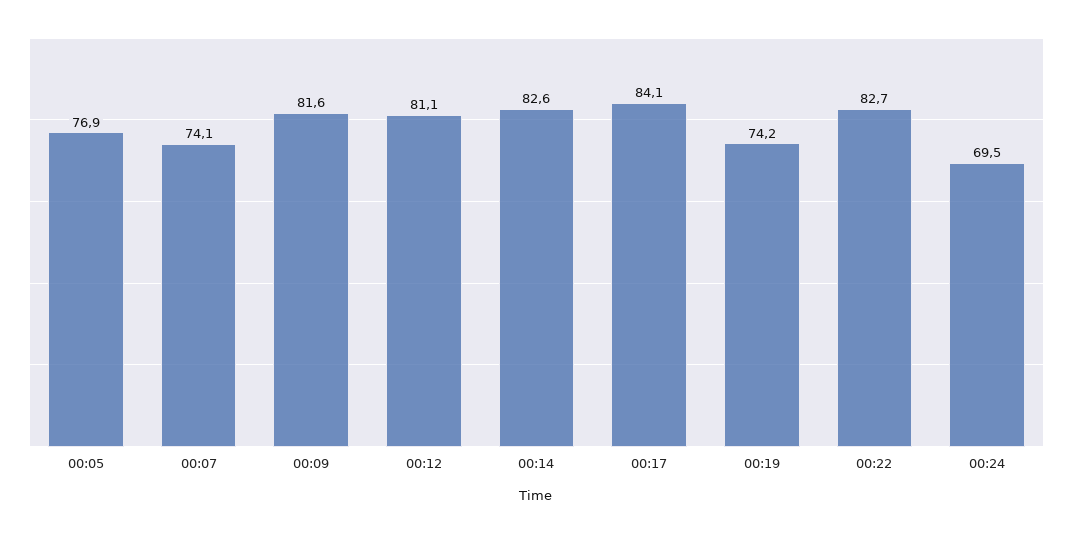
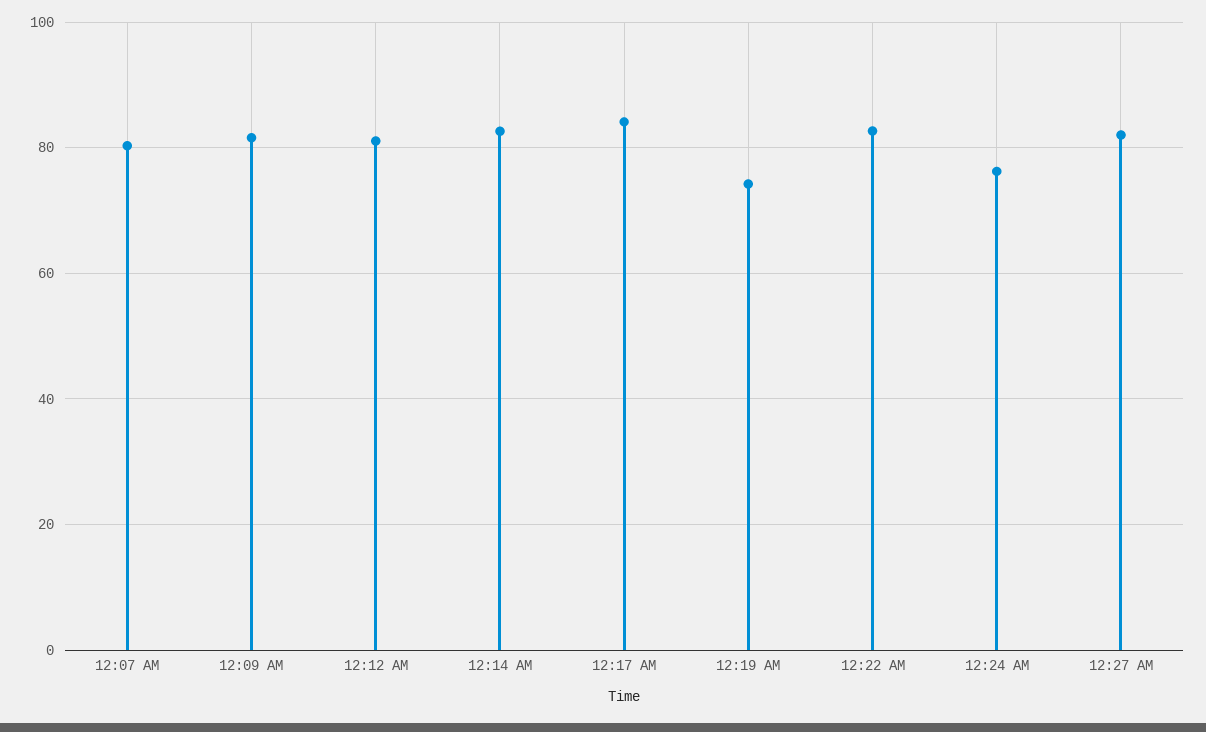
00:05: 76.9 -> none
00:07: 74.1 -> 80
00:24: 69.5 -> 76
12:27 AM: none -> 82

